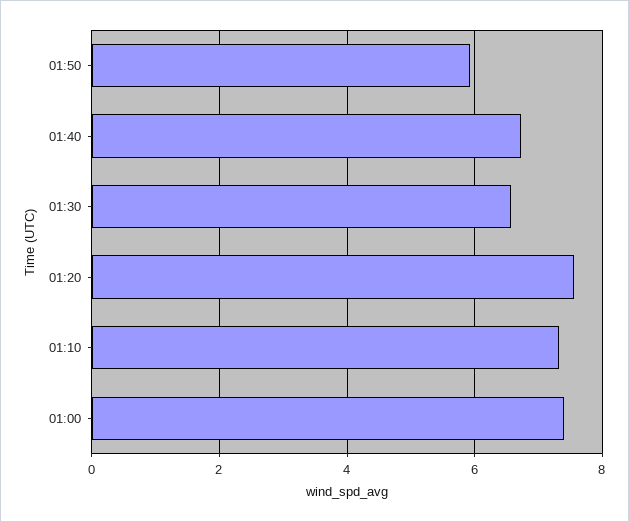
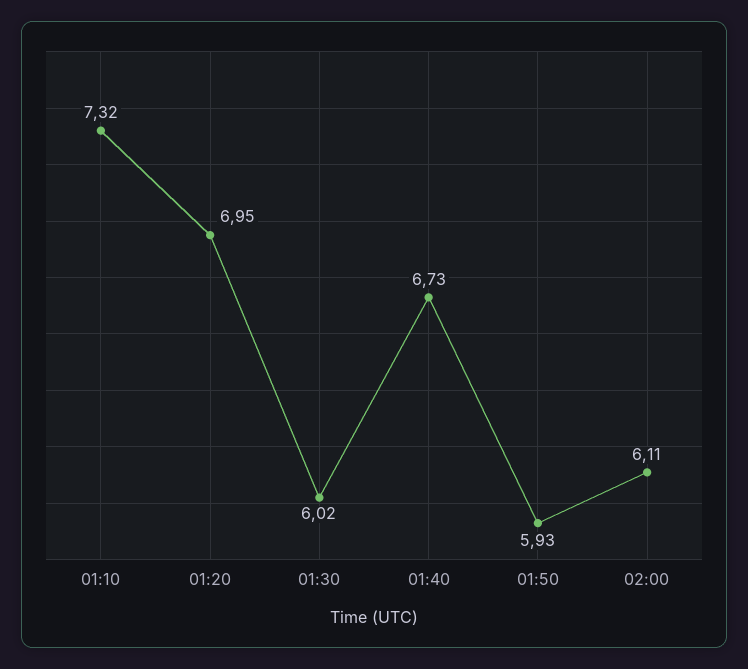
01:30: 6.6 -> 6.02
01:20: 7.6 -> 6.95
01:00: 7.4 -> none
02:00: none -> 6.11

